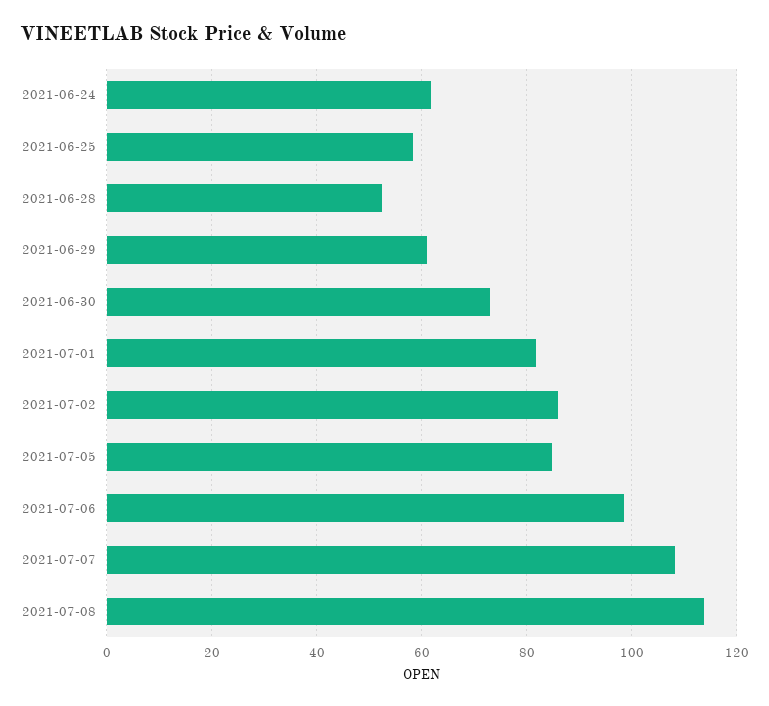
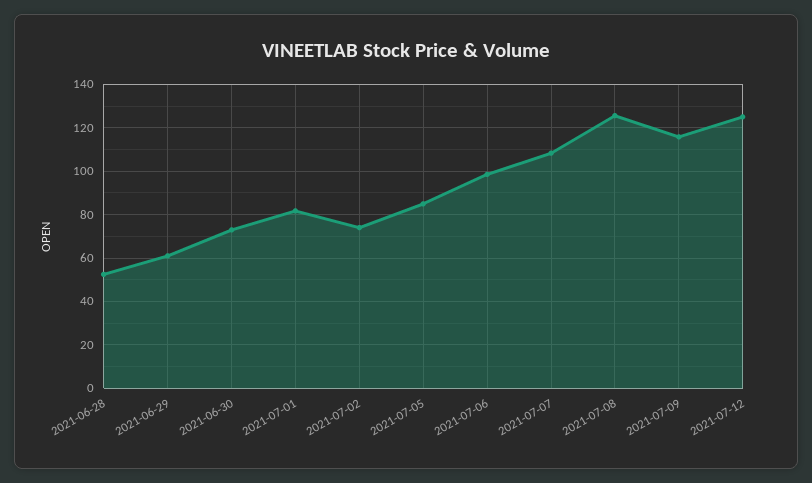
2021-06-24: 62 -> none
2021-06-25: 58 -> none
2021-07-02: 86 -> 75
2021-07-08: 114 -> 125
2021-07-09: none -> 115
2021-07-12: none -> 125

